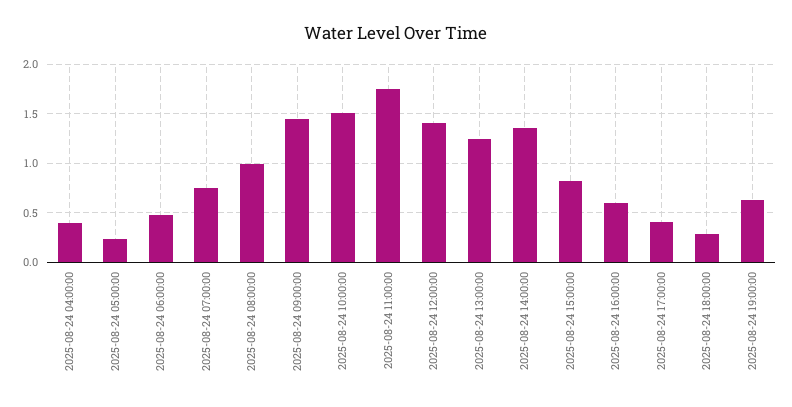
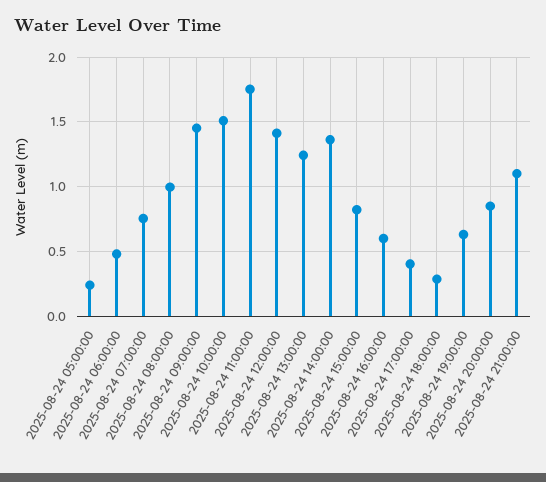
2025-08-24 04:00:00: 0.4 -> none
2025-08-24 20:00:00: none -> 0.85
2025-08-24 21:00:00: none -> 1.1

